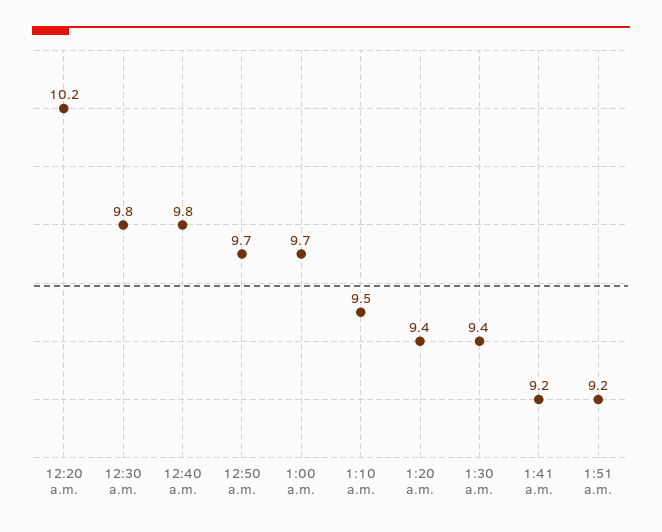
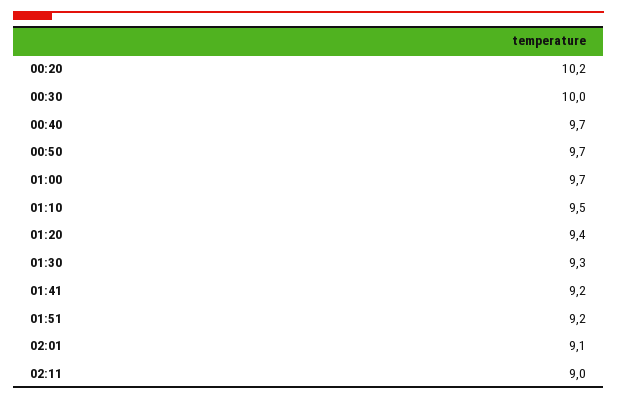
12:30 a.m.: 9.8 -> 10
12:40 a.m.: 9.8 -> 9.7
1:30 a.m.: 9.4 -> 9.3
02:01: none -> 9.1
02:11: none -> 9

